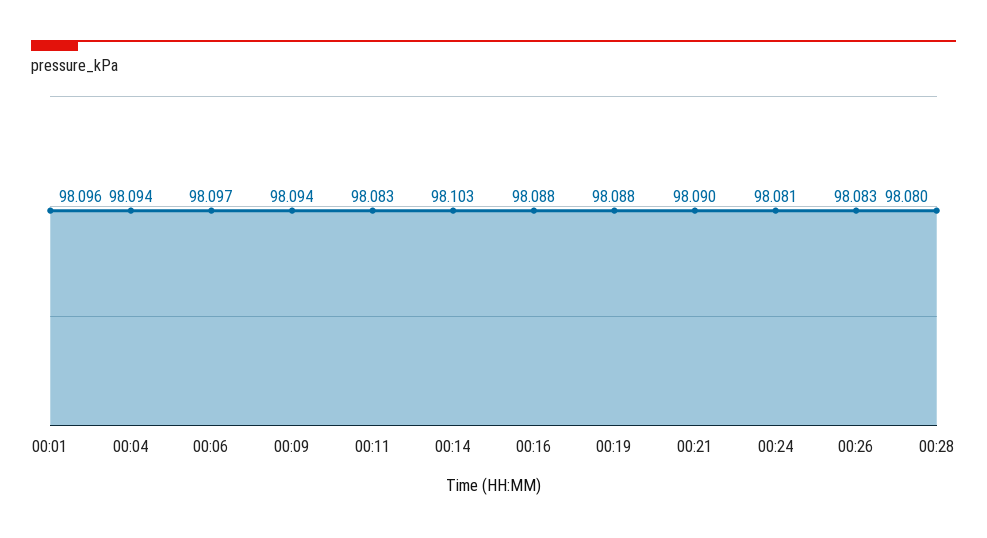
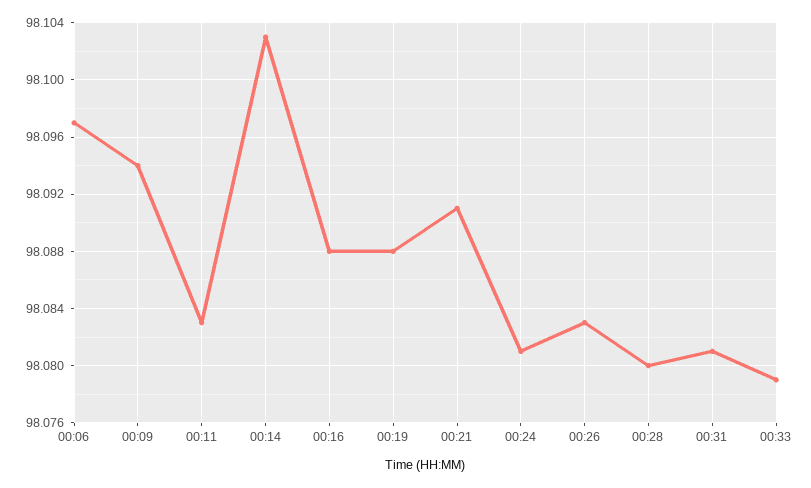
00:01: 98.096 -> none
00:04: 98.094 -> none
00:21: 98.09 -> 98.091
00:31: none -> 98.081
00:33: none -> 98.079

